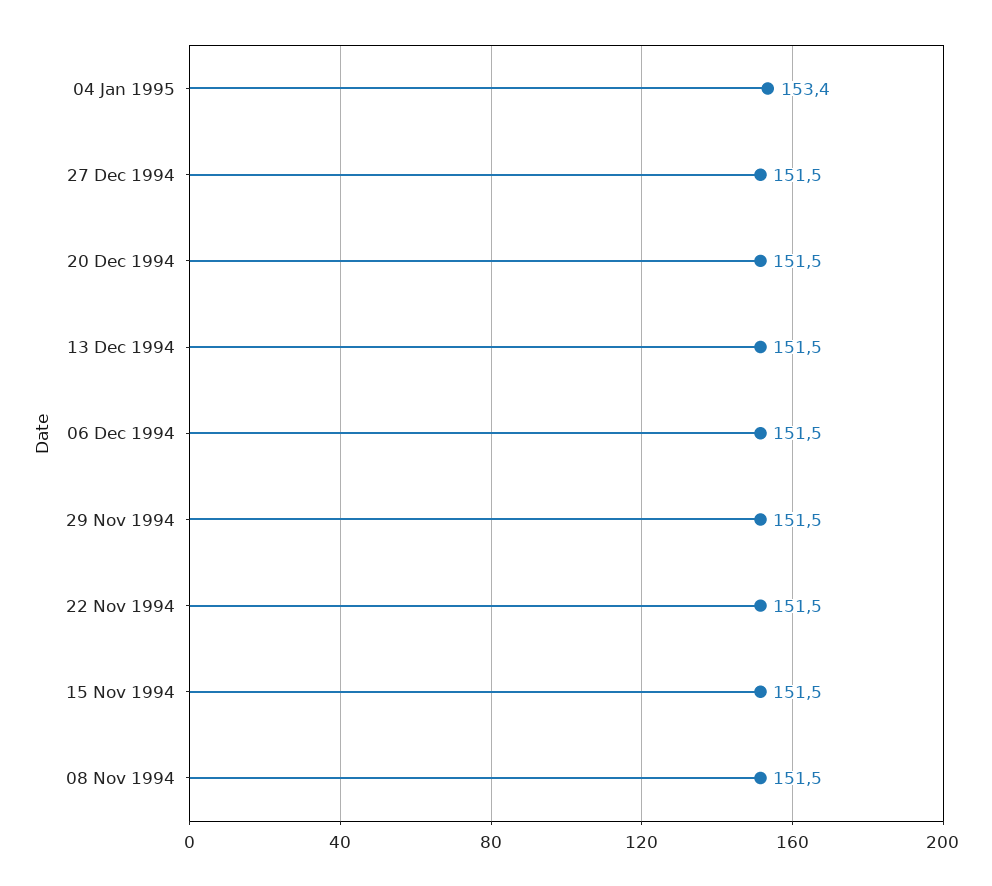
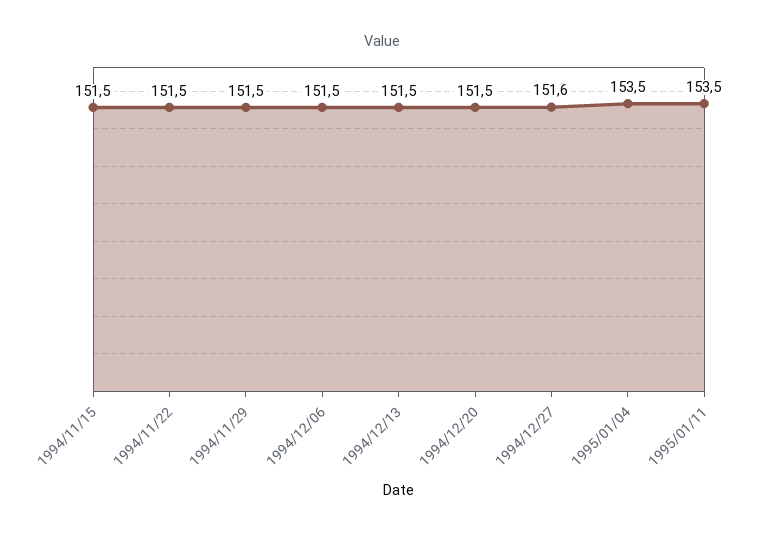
04 Jan 1995: 153.4 -> 153.5
27 Dec 1994: 151.5 -> 151.6
08 Nov 1994: 151.5 -> none
1995/01/11: none -> 153.5

